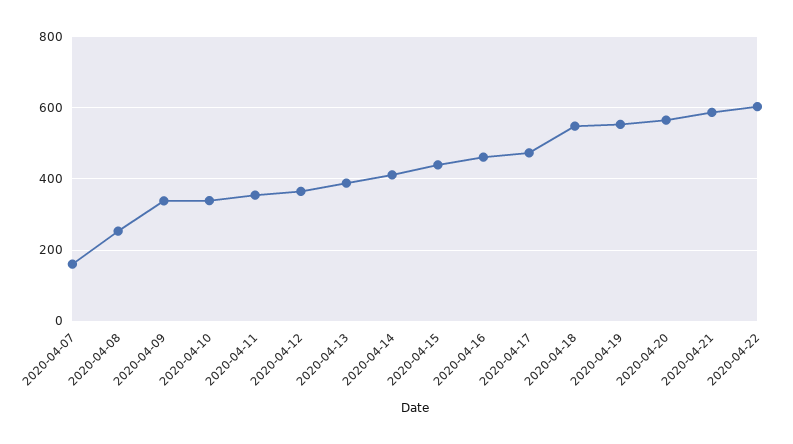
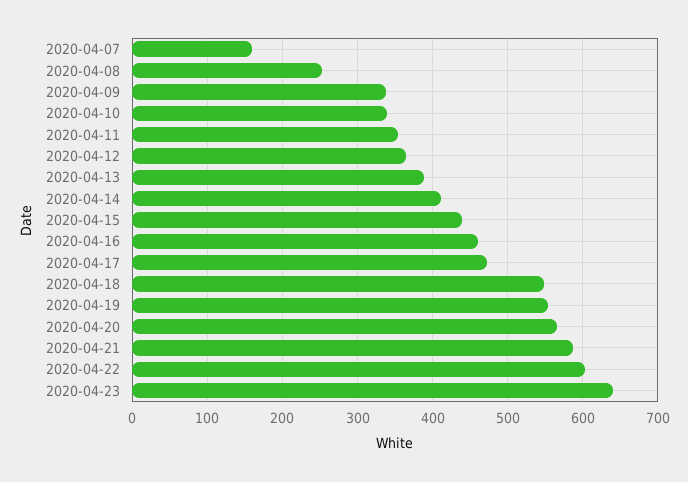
2020-04-23: none -> 640

